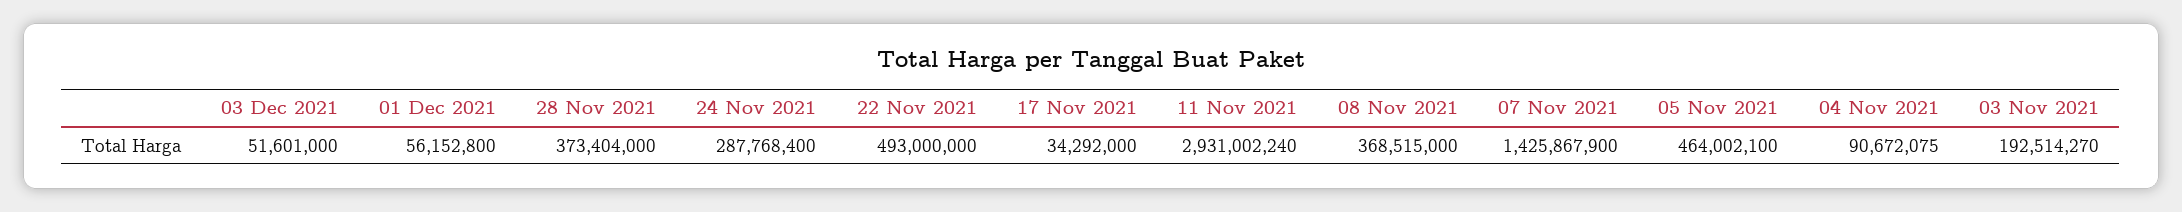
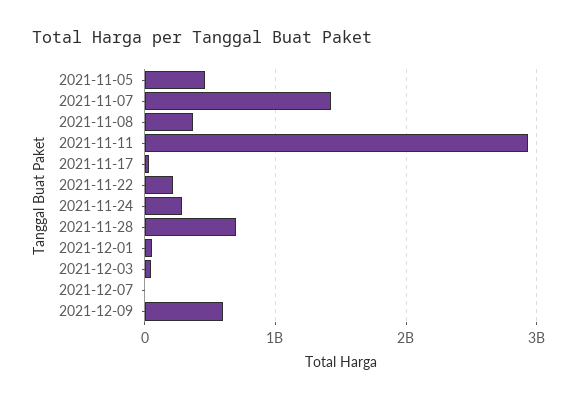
28 Nov 2021: 373404000 -> 700000000
22 Nov 2021: 493000000 -> 200000000
04 Nov 2021: 90672075 -> none
03 Nov 2021: 192514270 -> none
2021-12-07: none -> 0
2021-12-09: none -> 600000000

